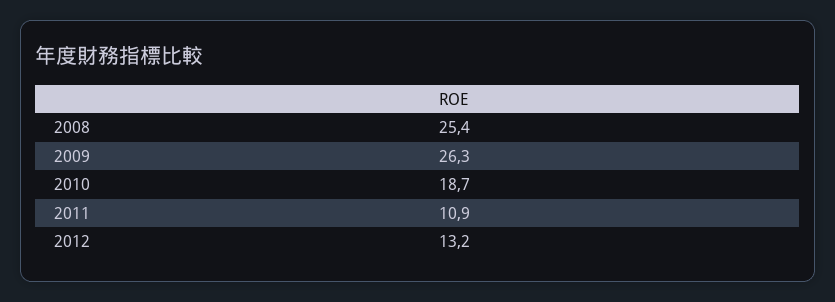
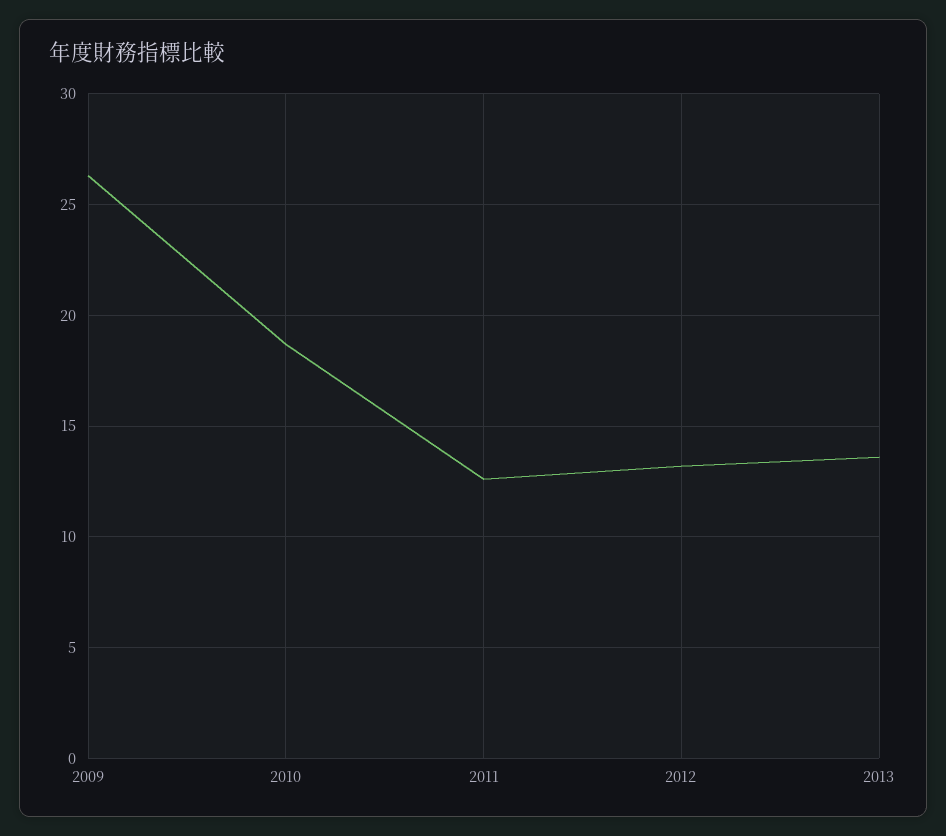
2008: 25.4 -> none
2011: 10.9 -> 12.5
2013: none -> 13.5

